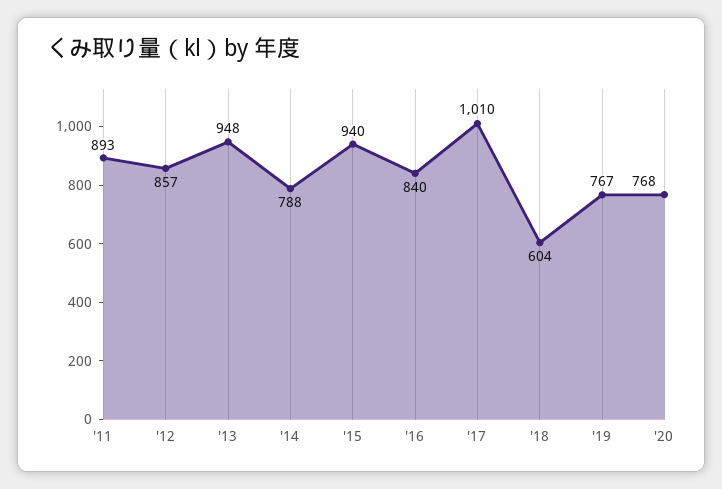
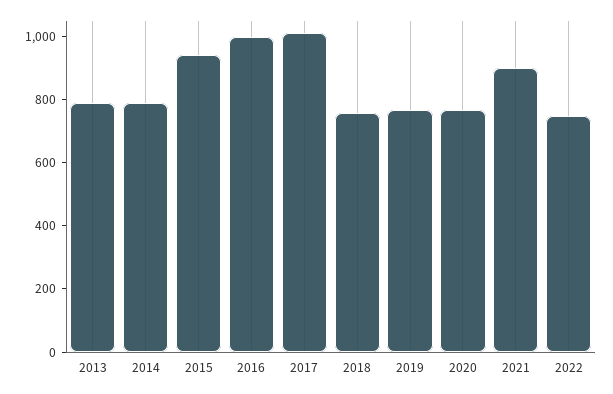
'11: 893 -> none
'12: 857 -> none
'13: 948 -> 800
'16: 840 -> 1000
'18: 604 -> 750
2021: none -> 900
2022: none -> 750

